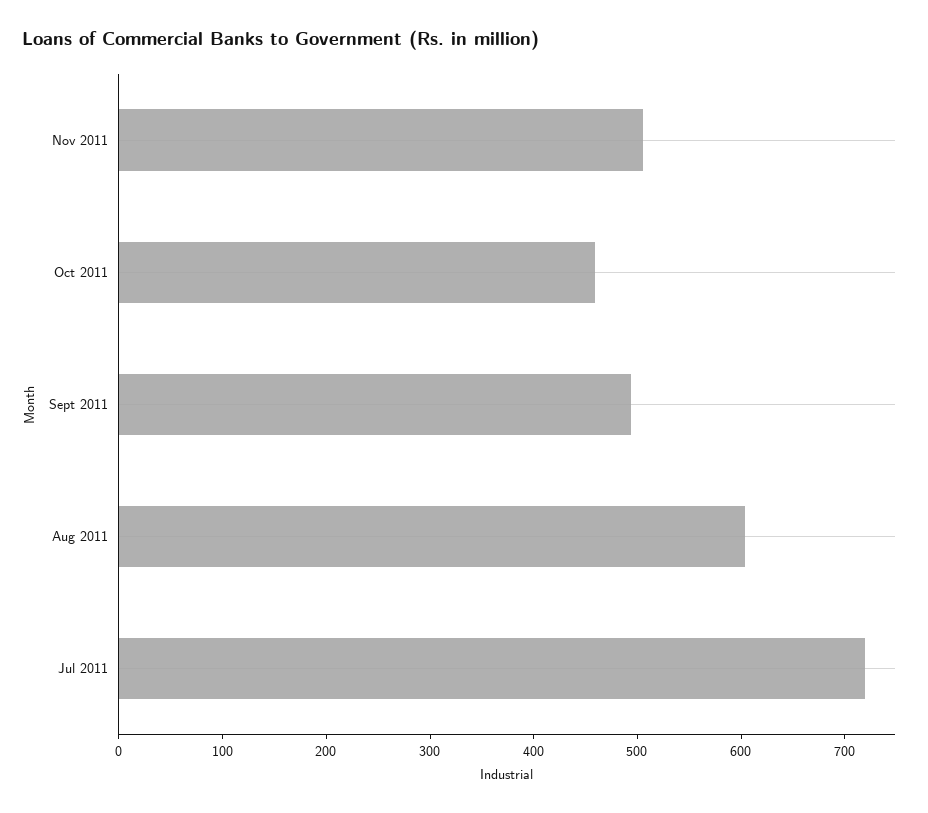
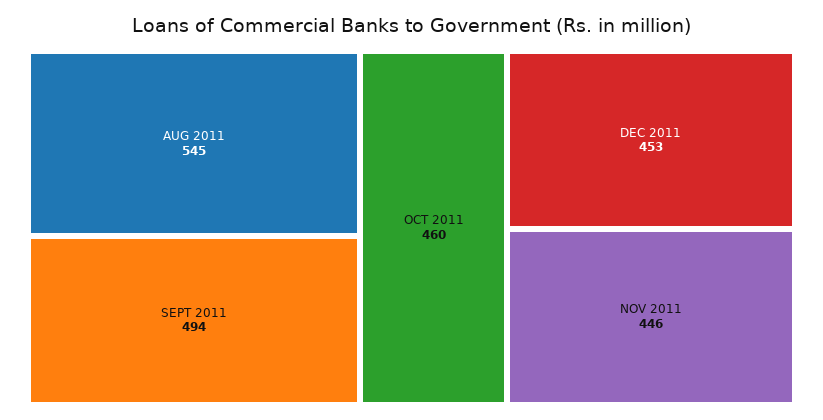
Nov 2011: 500 -> 446
Aug 2011: 600 -> 545
Jul 2011: 720 -> none
DEC 2011: none -> 453

